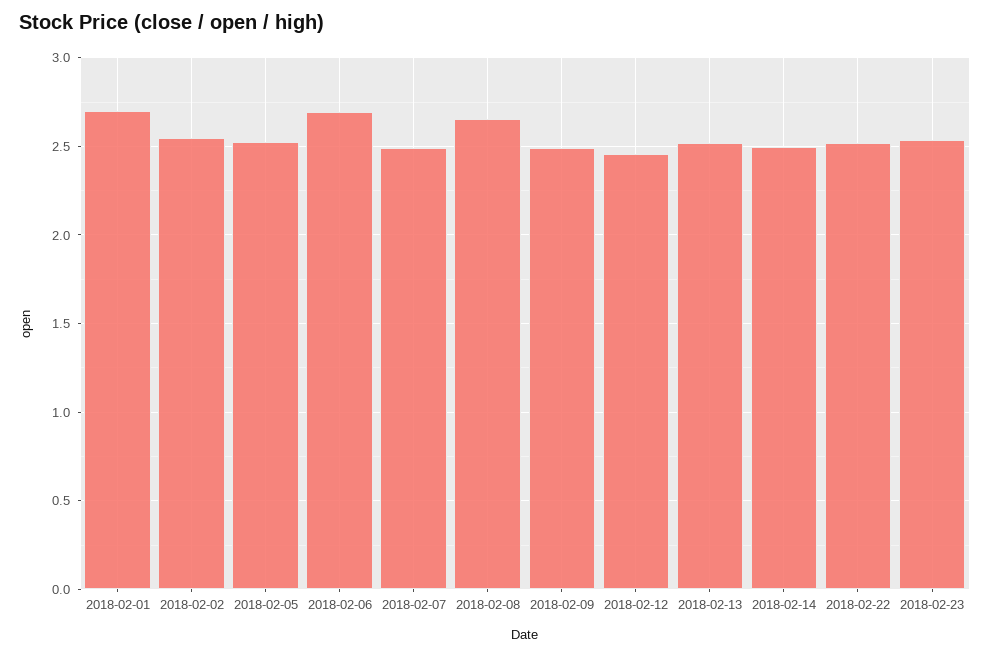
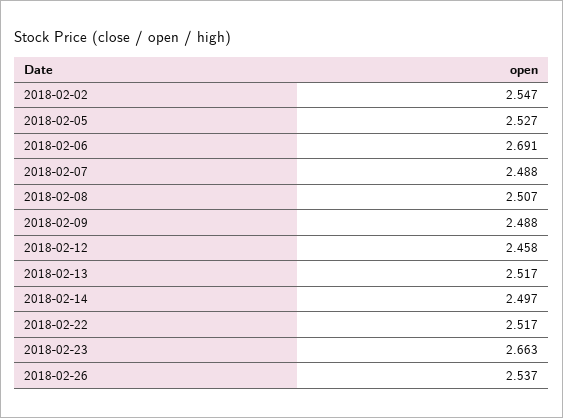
2018-02-01: 2.7 -> none
2018-02-08: 2.65 -> 2.507
2018-02-23: 2.55 -> 2.663
2018-02-26: none -> 2.537

